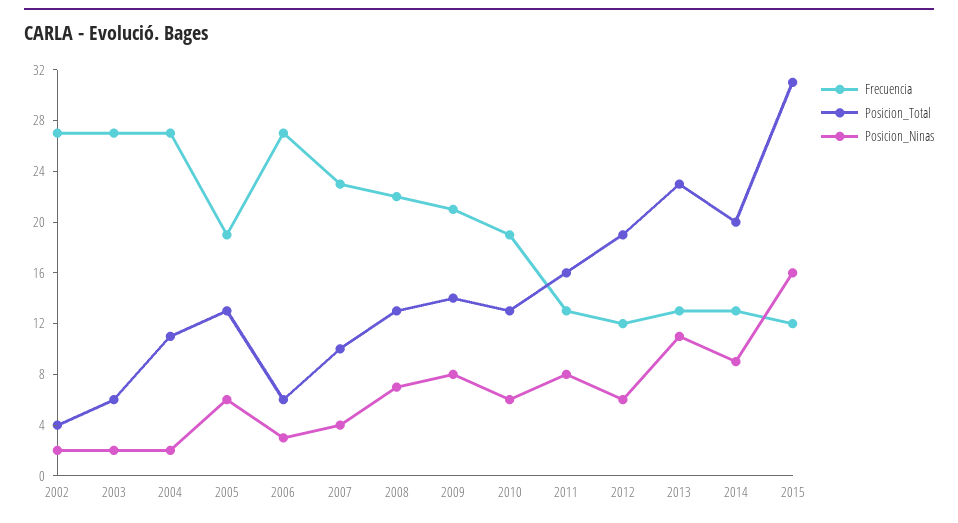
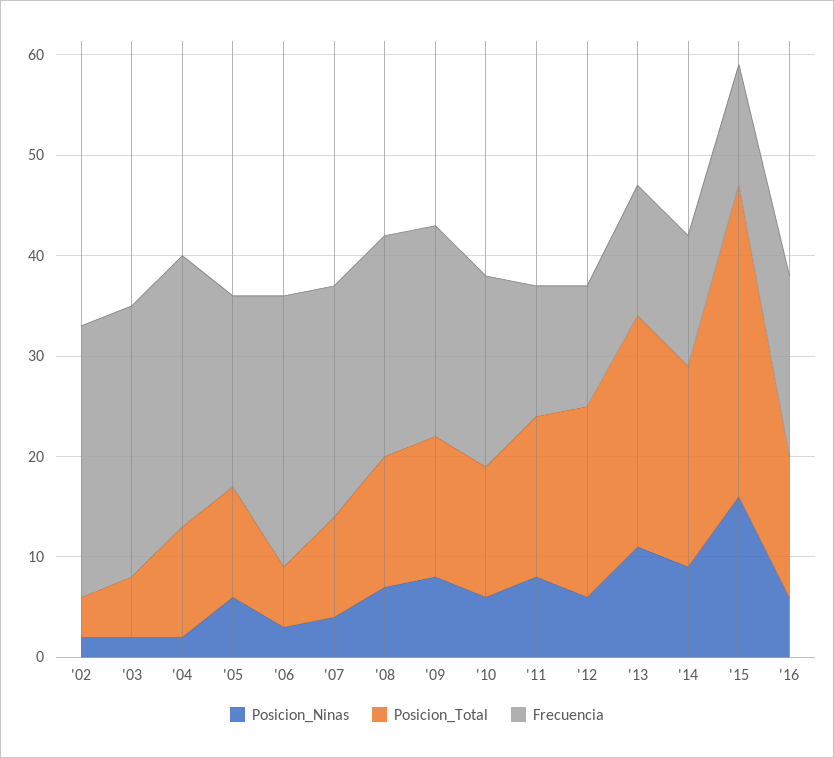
Posicion_Total, 2005: 13 -> 11
Posicion_Ninas, '16: none -> 6
Posicion_Total, '16: none -> 14
Frecuencia, '16: none -> 18

